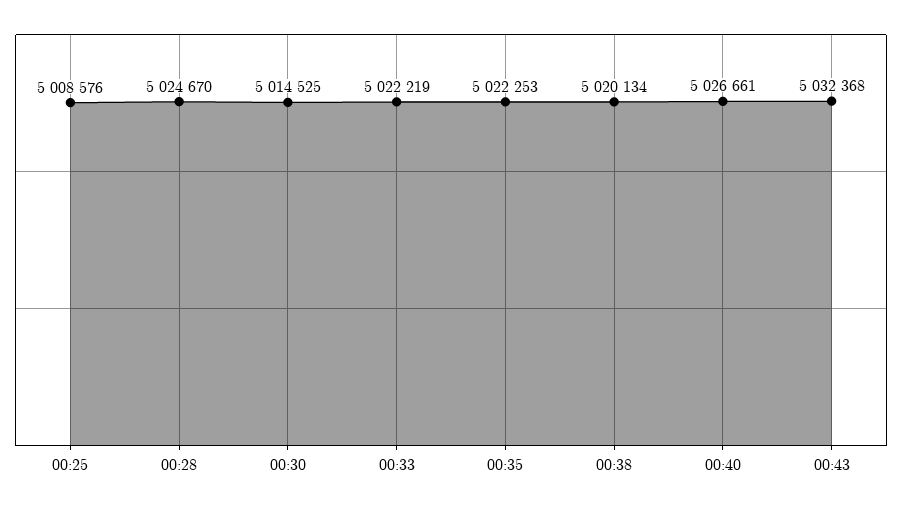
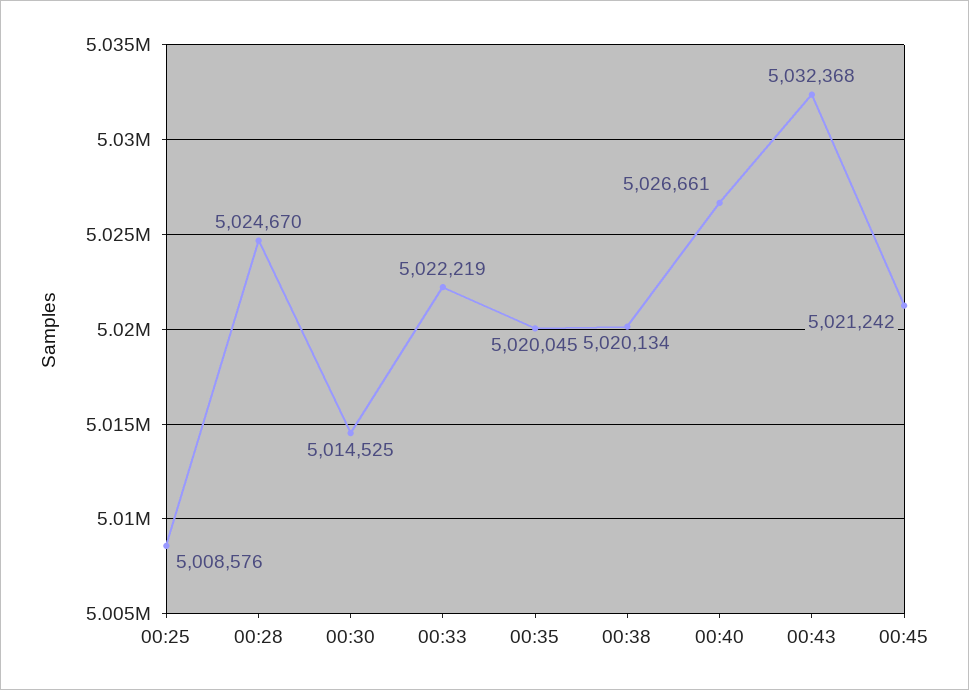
00:35: 5022253 -> 5020045
00:45: none -> 5021242

